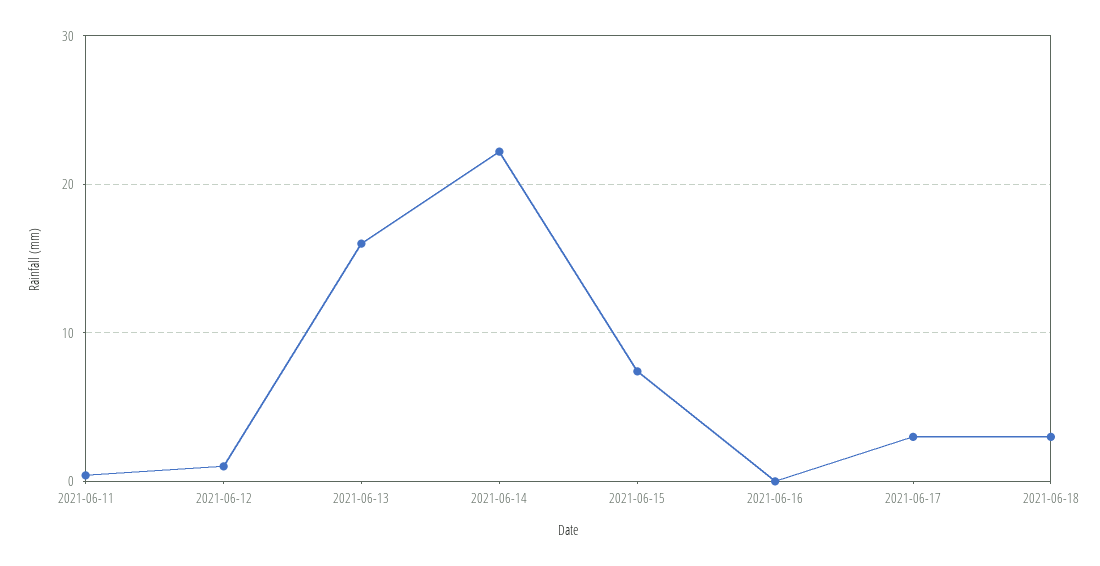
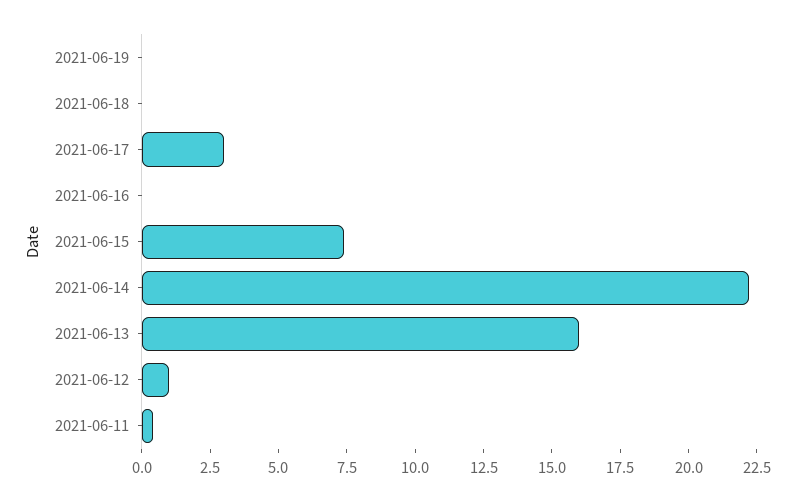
2021-06-18: 3 -> 0
2021-06-19: none -> 0

